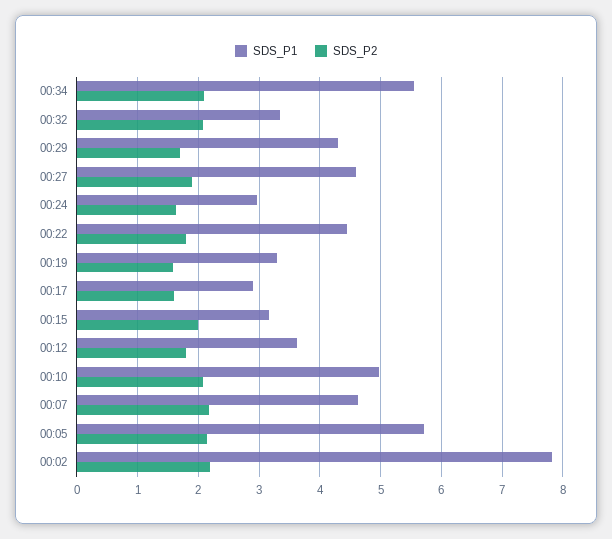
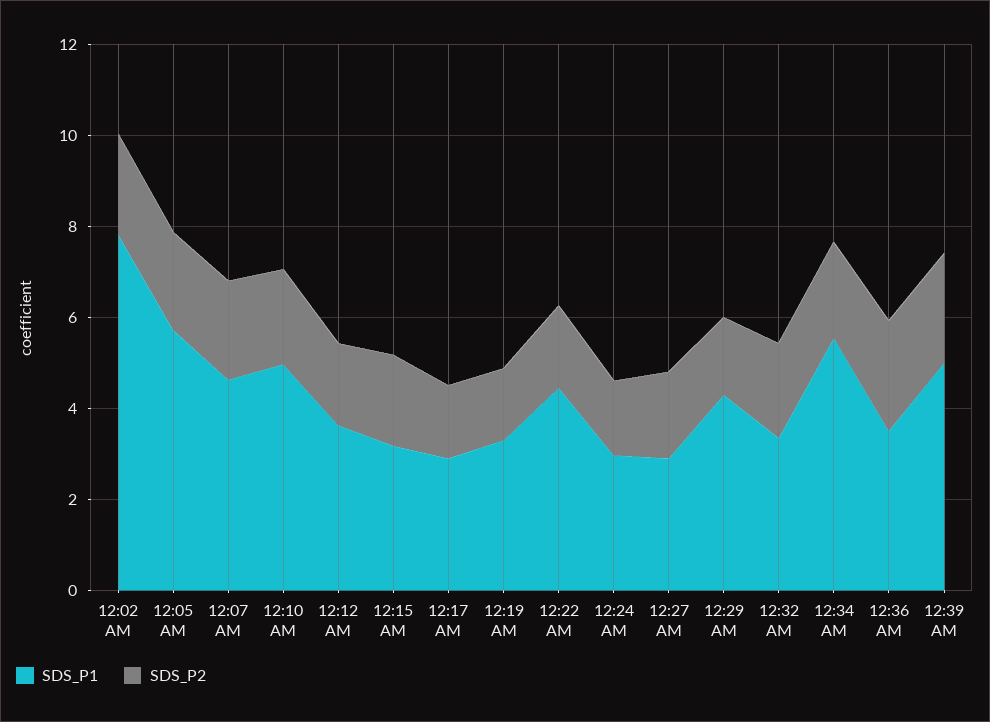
SDS_P1, 00:27: 4.6 -> 3
SDS_P1, 12:36 AM: none -> 3.5
SDS_P2, 12:36 AM: none -> 2.5
SDS_P1, 12:39 AM: none -> 5
SDS_P2, 12:39 AM: none -> 2.5

